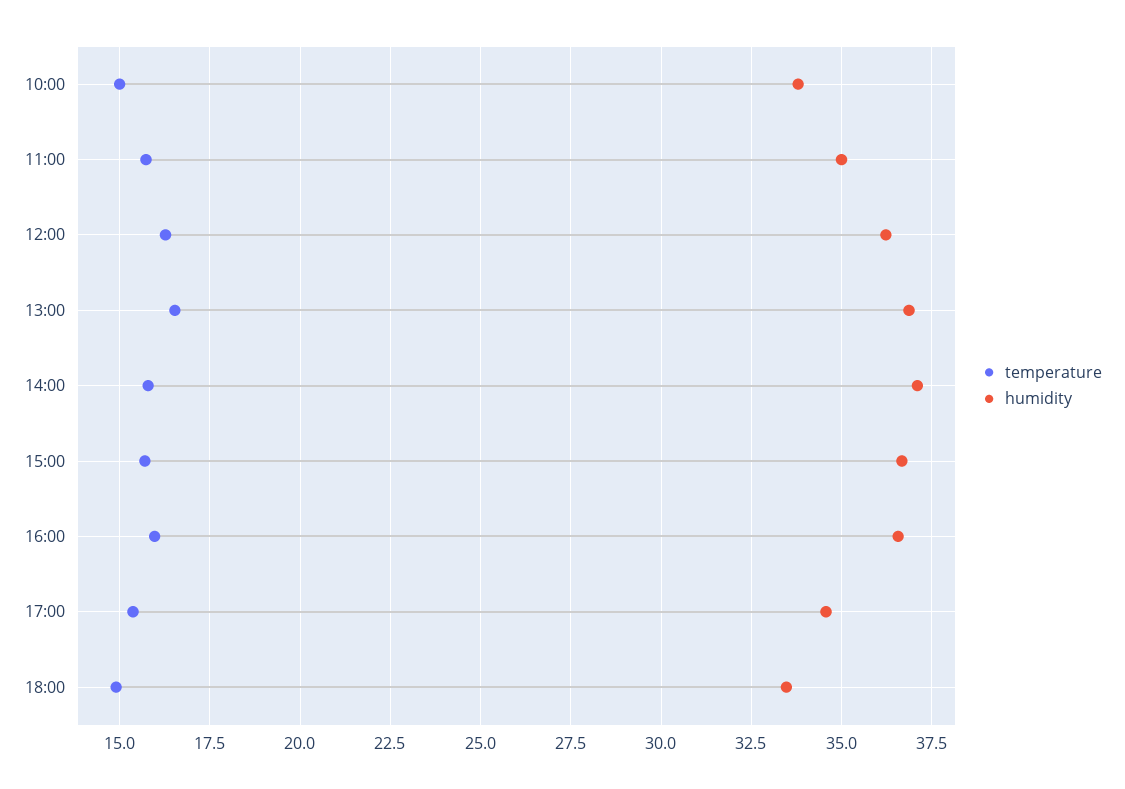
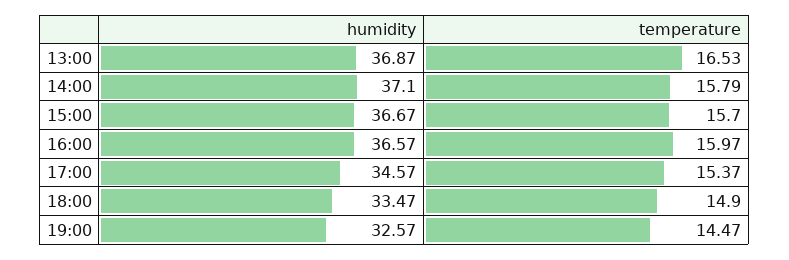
temperature, 10:00: 15 -> none
humidity, 10:00: 33.75 -> none
temperature, 11:00: 15.75 -> none
humidity, 11:00: 35 -> none
temperature, 12:00: 16.25 -> none
humidity, 12:00: 36.25 -> none
humidity, 19:00: none -> 32.57
temperature, 19:00: none -> 14.47

